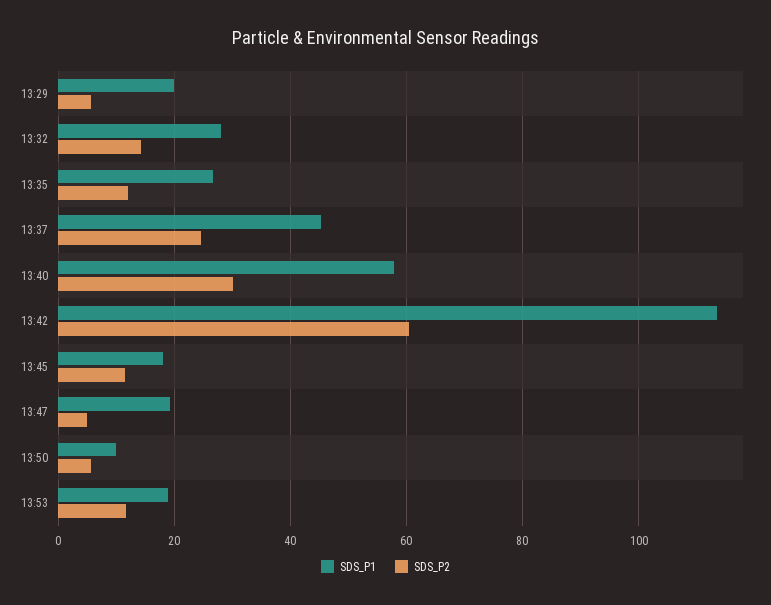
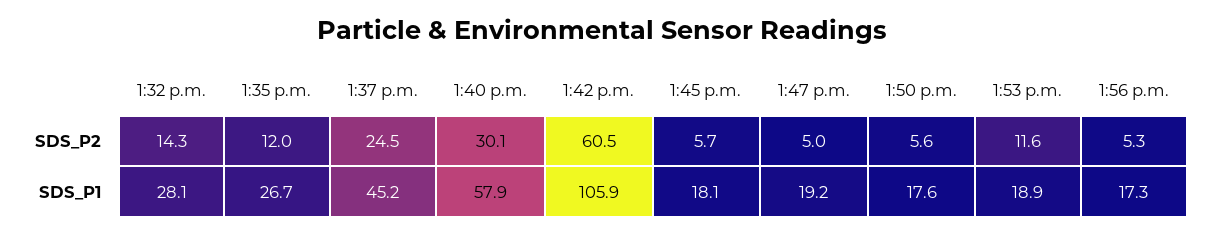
SDS_P1, 13:29: 20 -> none
SDS_P2, 13:29: 6 -> none
SDS_P1, 13:42: 114 -> 105.9
SDS_P2, 13:45: 12 -> 5.7
SDS_P1, 13:50: 10 -> 17.6
SDS_P2, 1:56 p.m.: none -> 5.3
SDS_P1, 1:56 p.m.: none -> 17.3

